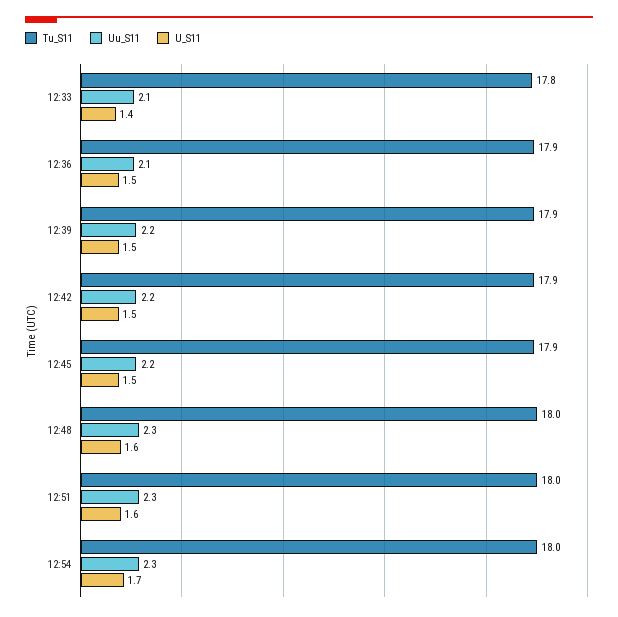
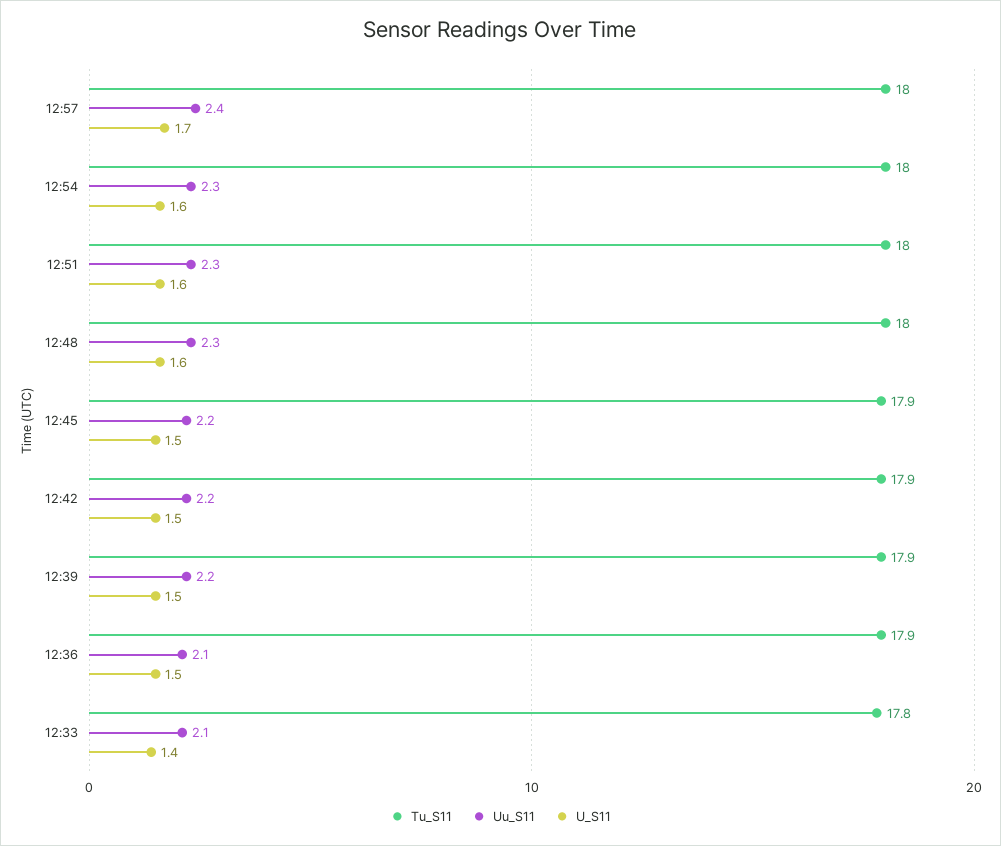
U_S11, 12:54: 1.7 -> 1.6
Tu_S11, 12:57: none -> 18
Uu_S11, 12:57: none -> 2.4
U_S11, 12:57: none -> 1.7

